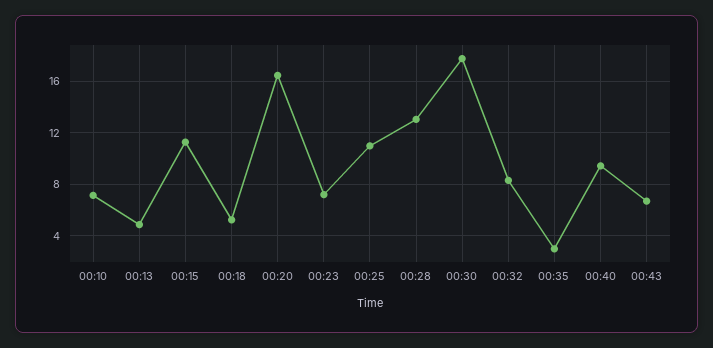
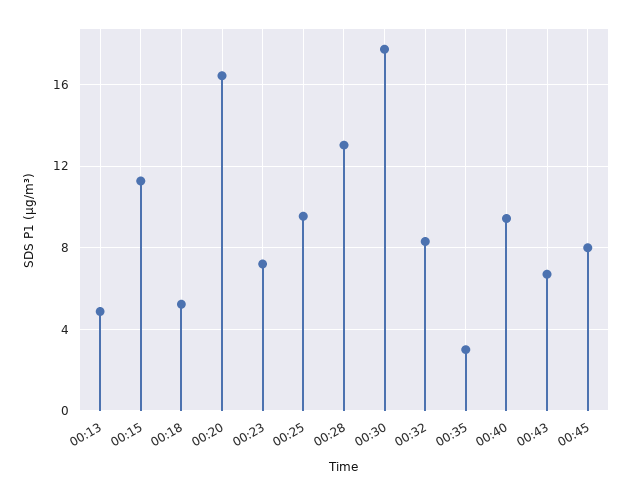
00:10: 7 -> none
00:25: 11 -> 9.5
00:45: none -> 8

